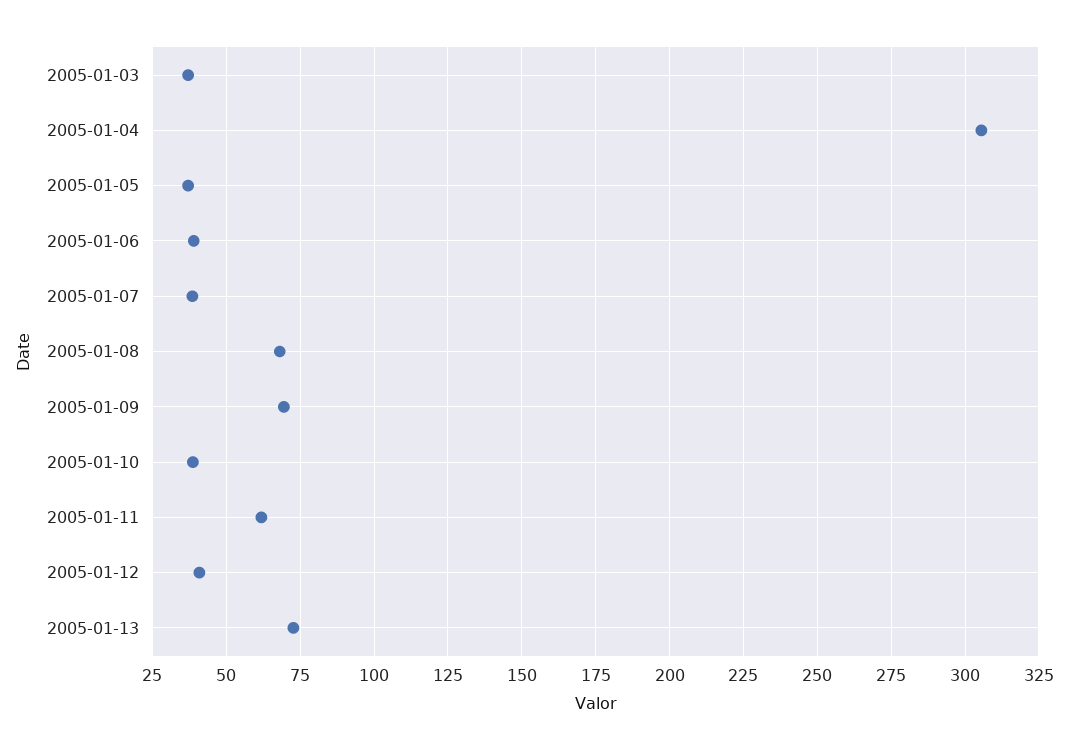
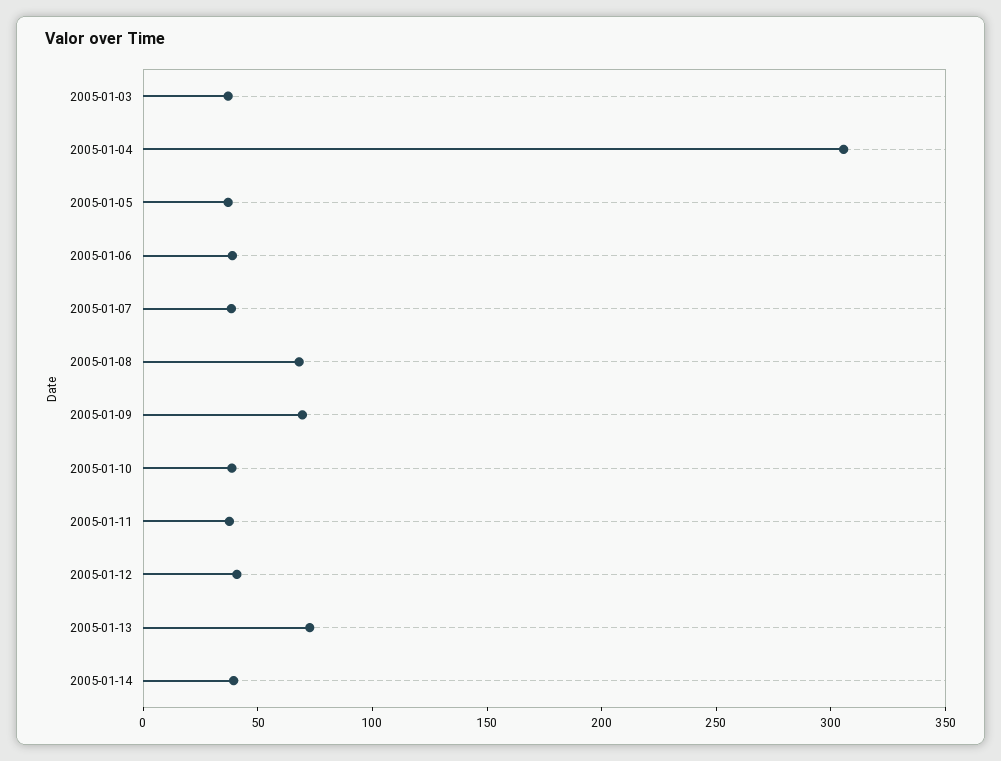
2005-01-11: 62.5 -> 40
2005-01-14: none -> 40

